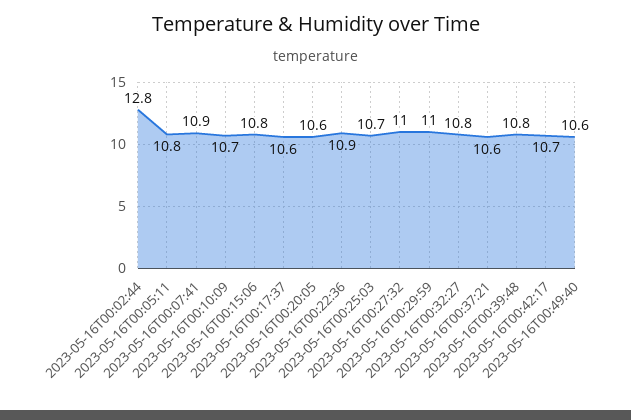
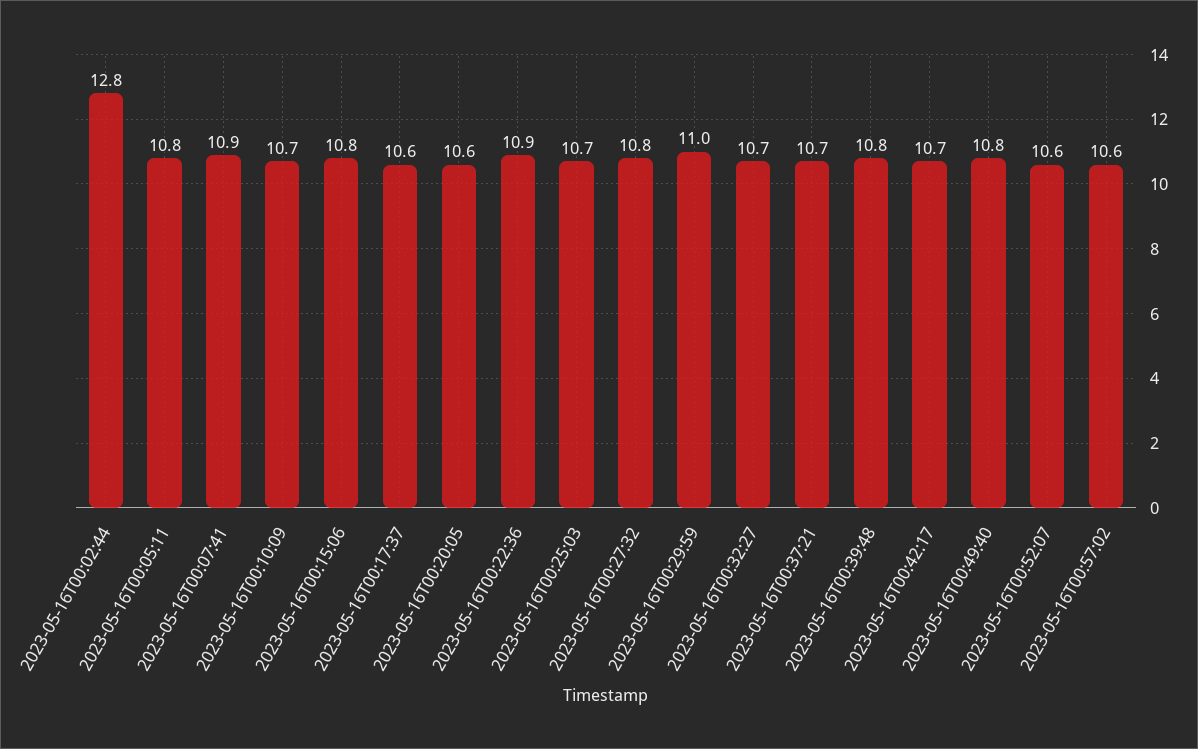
2023-05-16T00:27:32: 11 -> 10.8
2023-05-16T00:32:27: 10.8 -> 10.7
2023-05-16T00:37:21: 10.6 -> 10.7
2023-05-16T00:49:40: 10.6 -> 10.8
2023-05-16T00:52:07: none -> 10.6
2023-05-16T00:57:02: none -> 10.6

